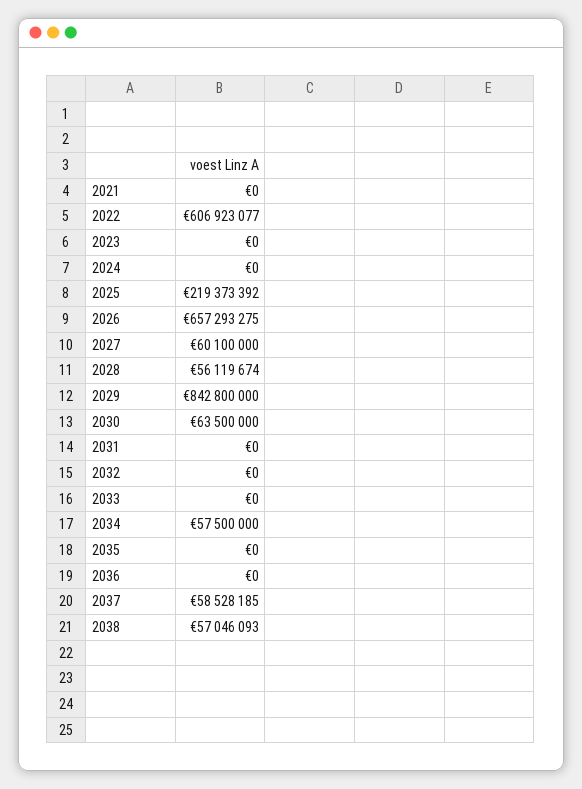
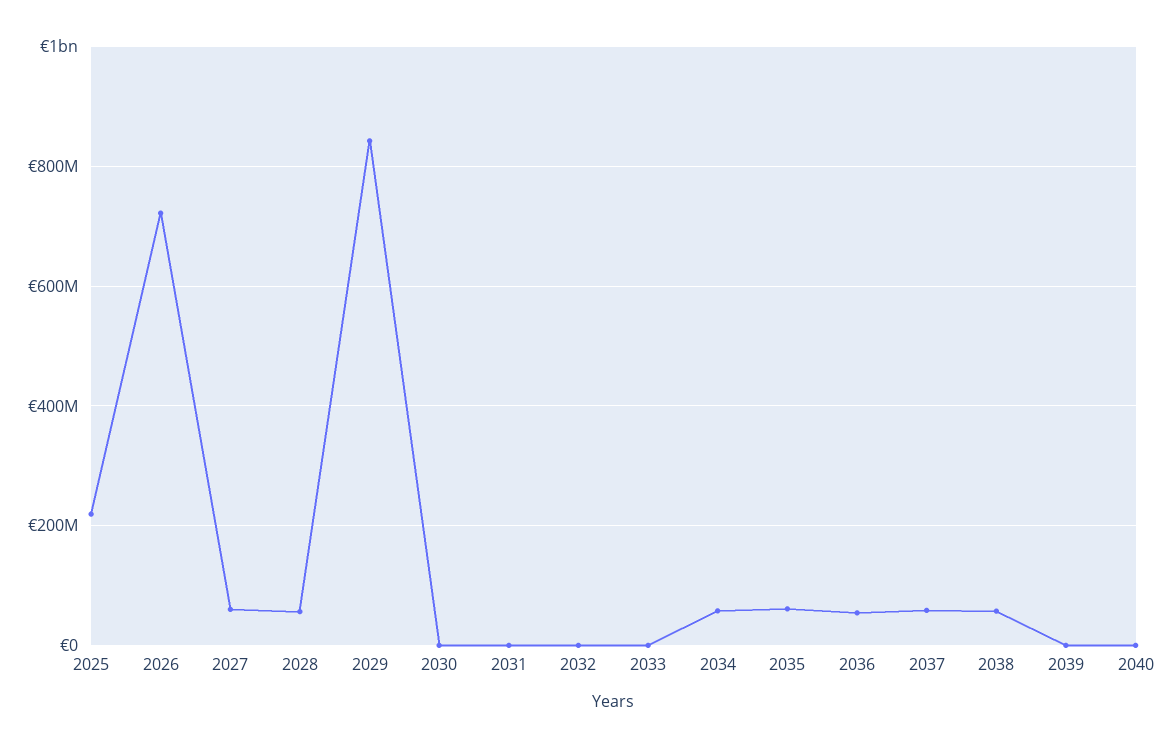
2021: 0 -> none
2022: 606923077 -> none
2023: 0 -> none
2024: 0 -> none
2026: 657293275 -> 720000000
2030: 63500000 -> 0
2035: 0 -> 60000000
2036: 0 -> 60000000
2039: none -> 0
2040: none -> 0

